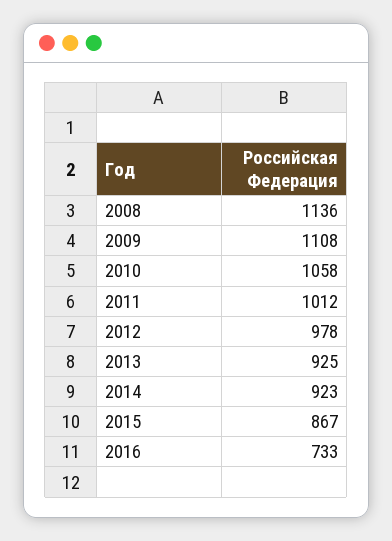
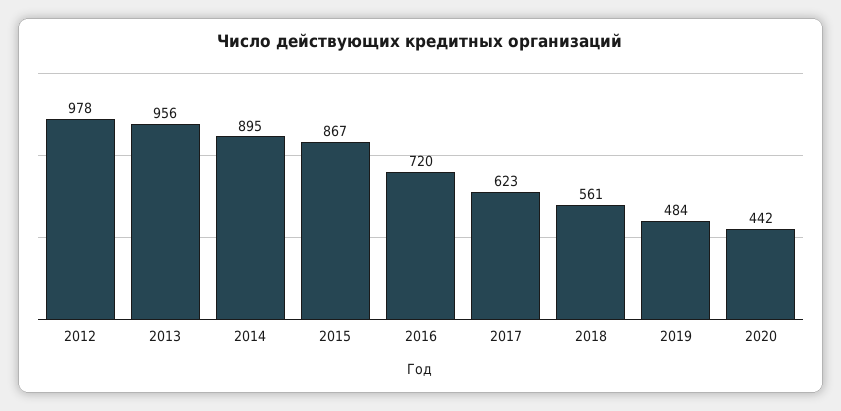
2008: 1136 -> none
2009: 1108 -> none
2010: 1058 -> none
2011: 1012 -> none
2013: 925 -> 956
2014: 923 -> 895
2016: 733 -> 720
2017: none -> 623
2018: none -> 561
2019: none -> 484
2020: none -> 442

